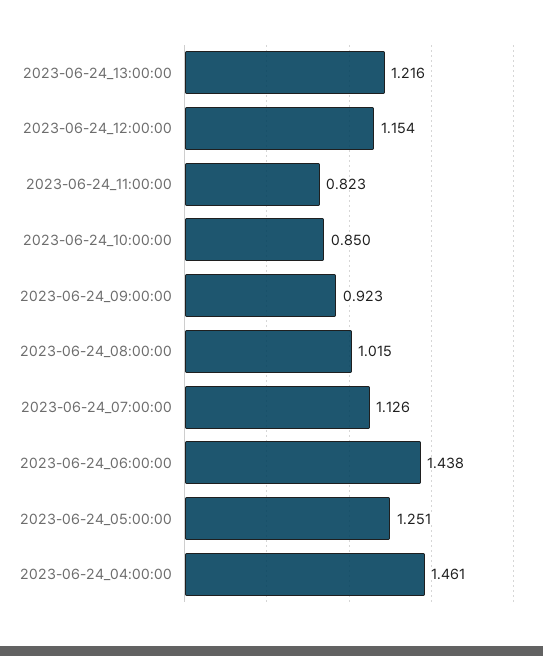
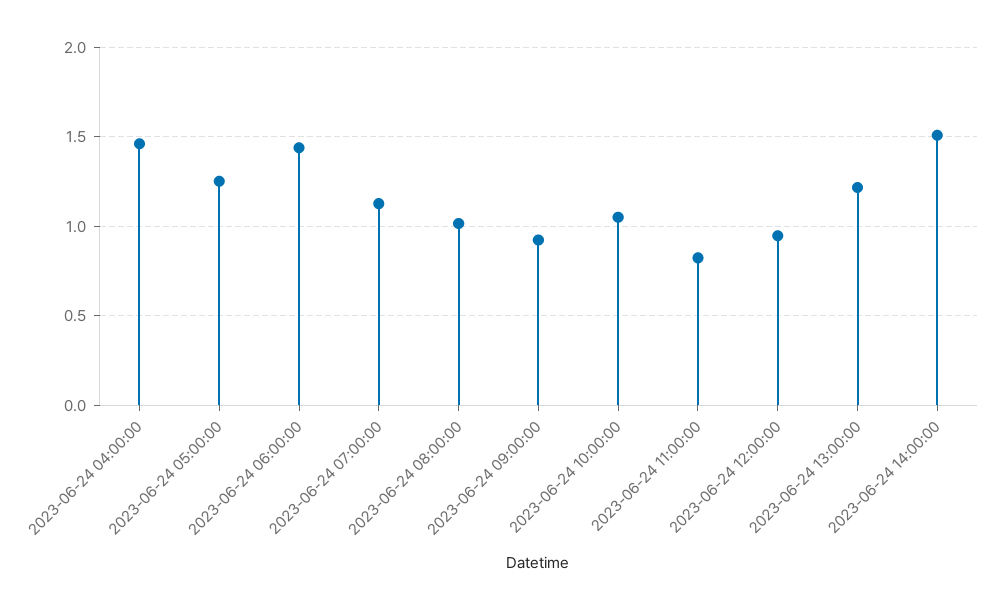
2023-06-24_12:00:00: 1.154 -> 0.95
2023-06-24_10:00:00: 0.85 -> 1.05
2023-06-24 14:00:00: none -> 1.5

